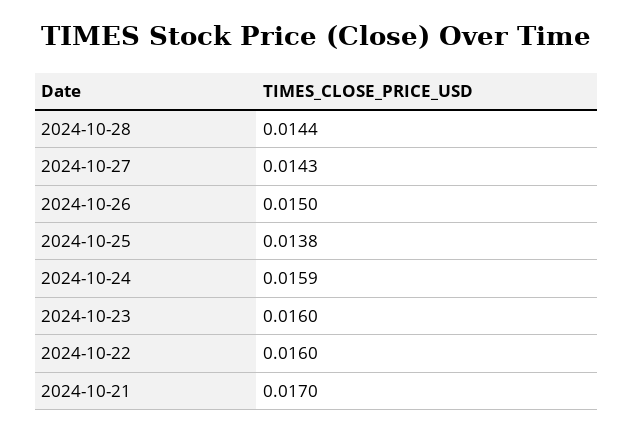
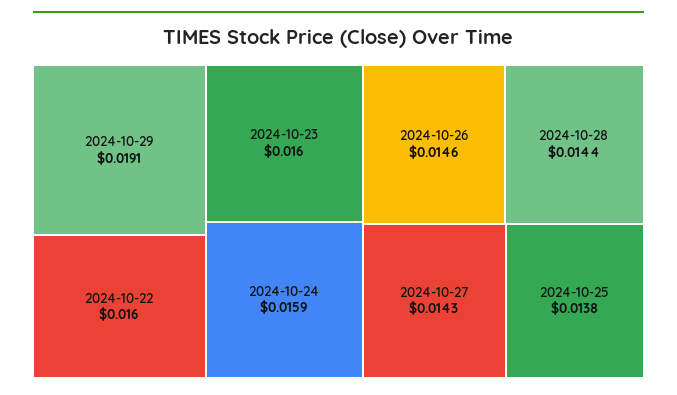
2024-10-26: 0.015 -> 0.0146
2024-10-21: 0.017 -> none
2024-10-29: none -> 0.0191

